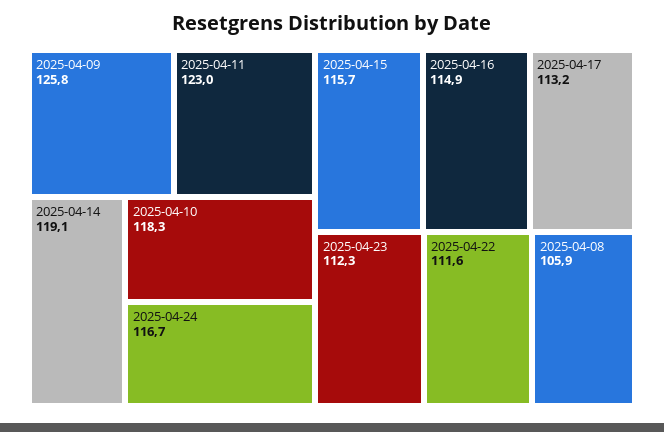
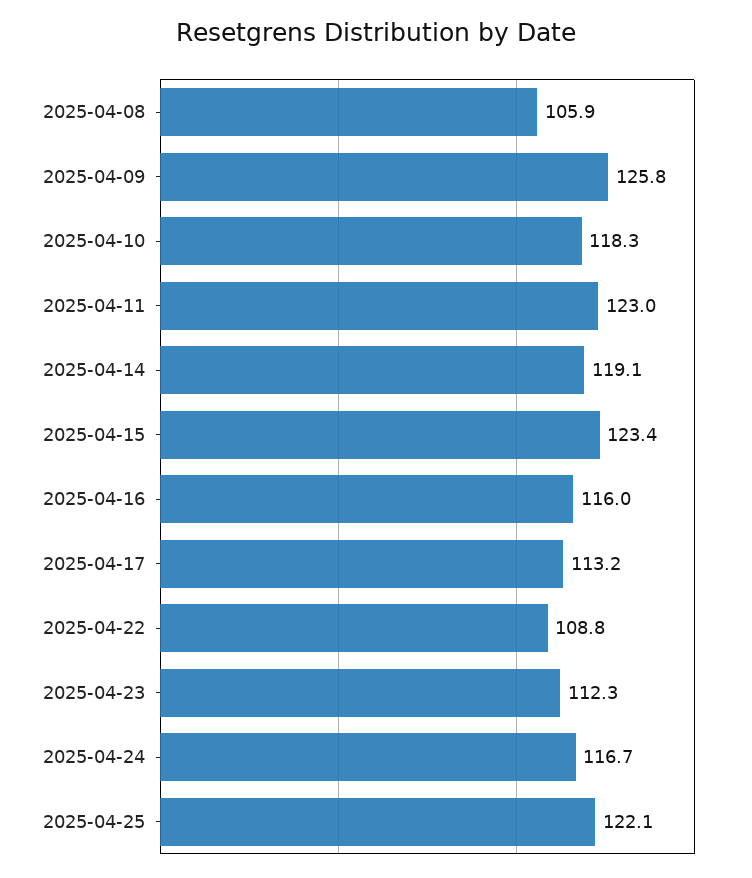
2025-04-15: 115.7 -> 123.4
2025-04-16: 114.9 -> 116
2025-04-22: 111.6 -> 108.8
2025-04-25: none -> 122.1

